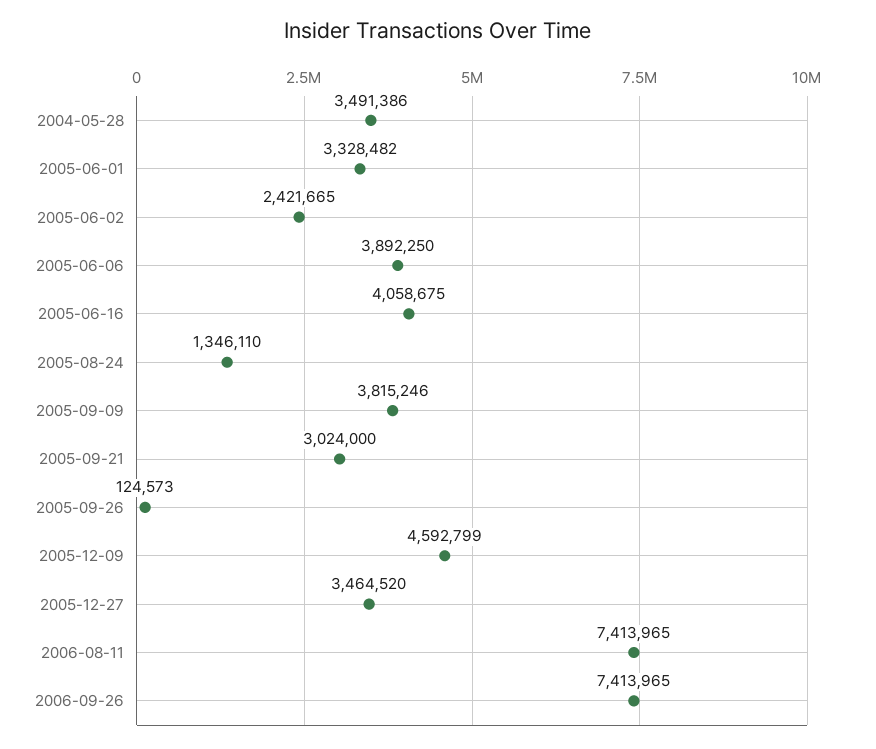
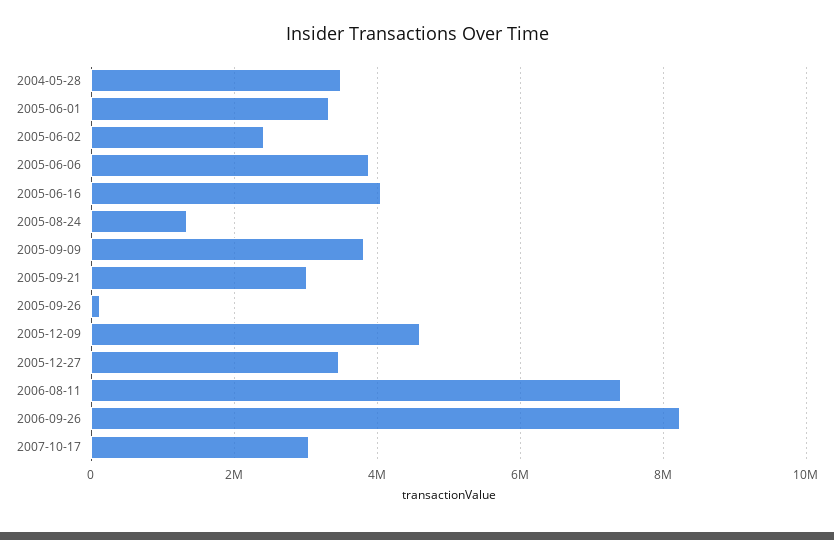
2006-09-26: 7413965 -> 8200000
2007-10-17: none -> 3000000

